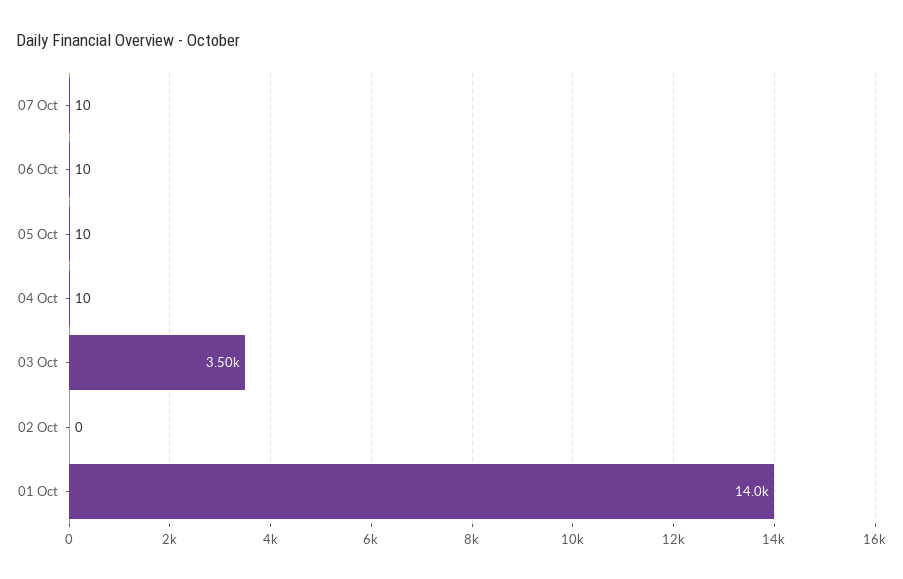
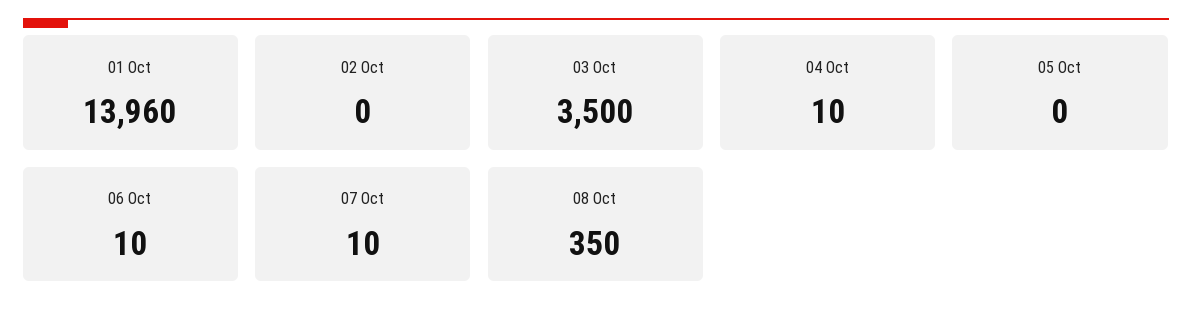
05 Oct: 10 -> 0
08 Oct: none -> 350

